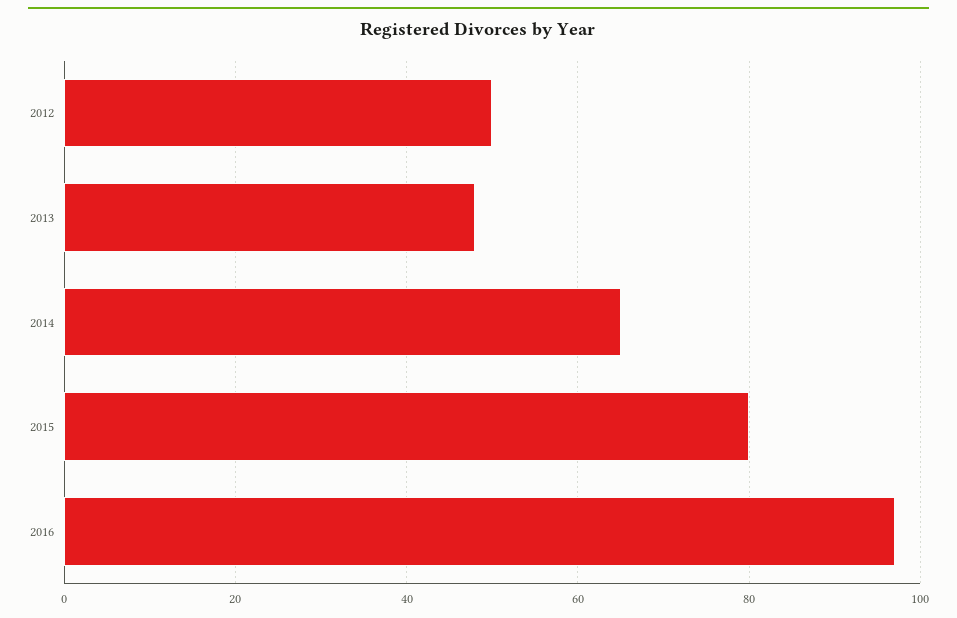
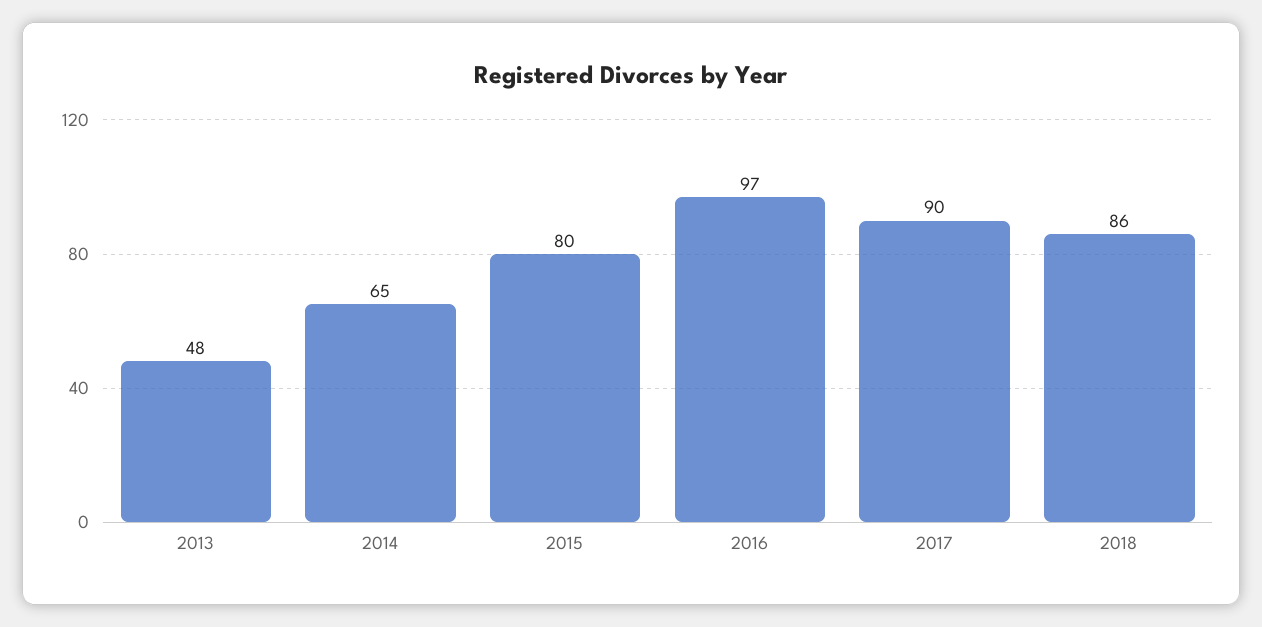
2012: 50 -> none
2017: none -> 90
2018: none -> 86

